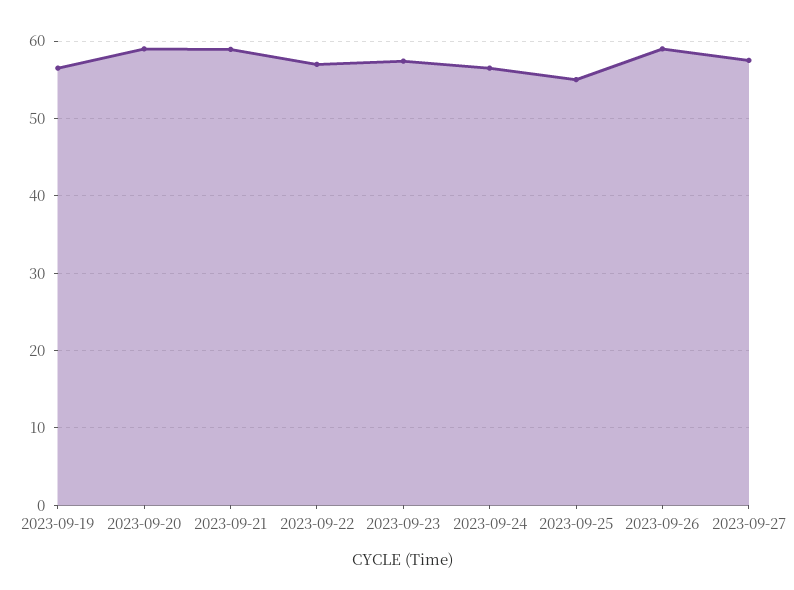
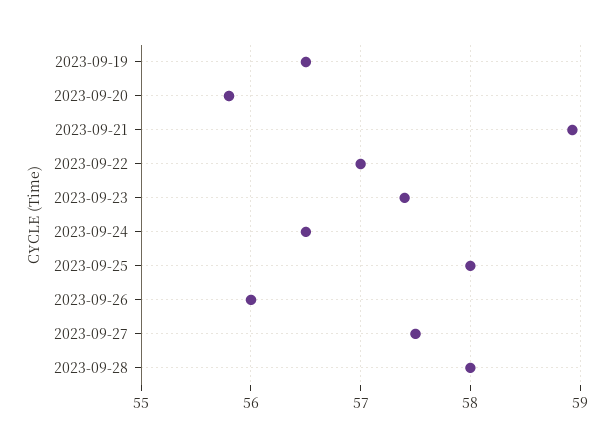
2023-09-20: 59 -> 55.8
2023-09-25: 55 -> 58
2023-09-26: 59 -> 56
2023-09-28: none -> 58

